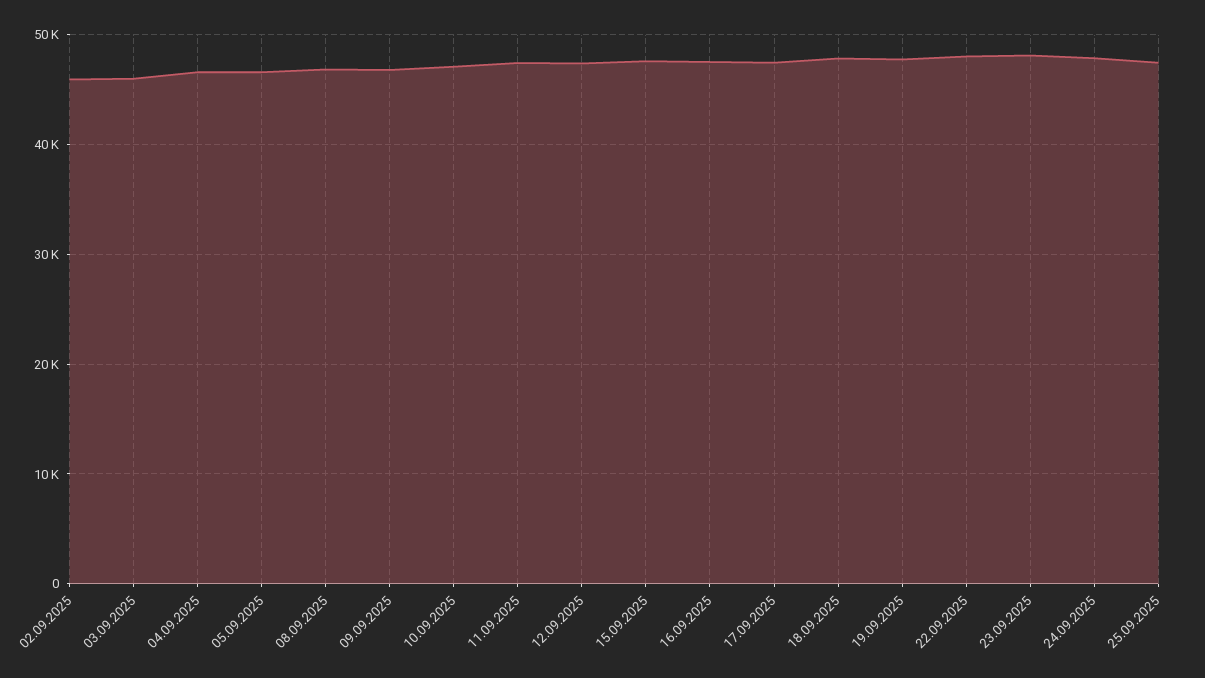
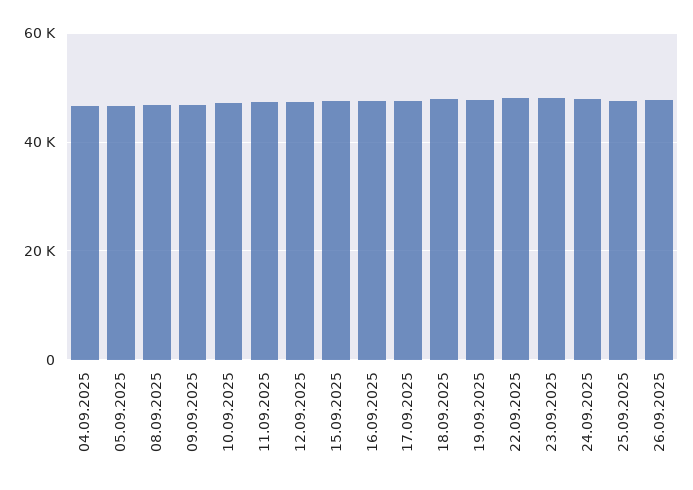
02.09.2025: 46000 -> none
03.09.2025: 46000 -> none
26.09.2025: none -> 48000

